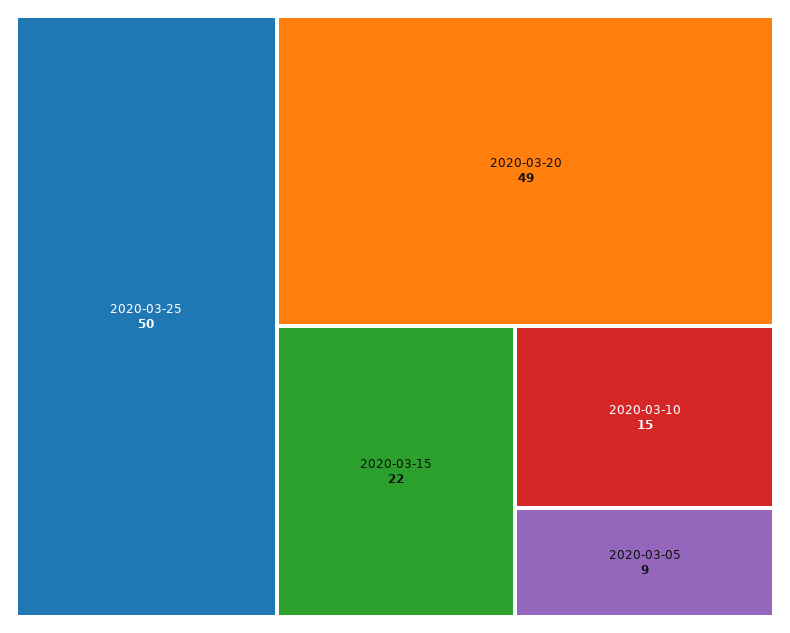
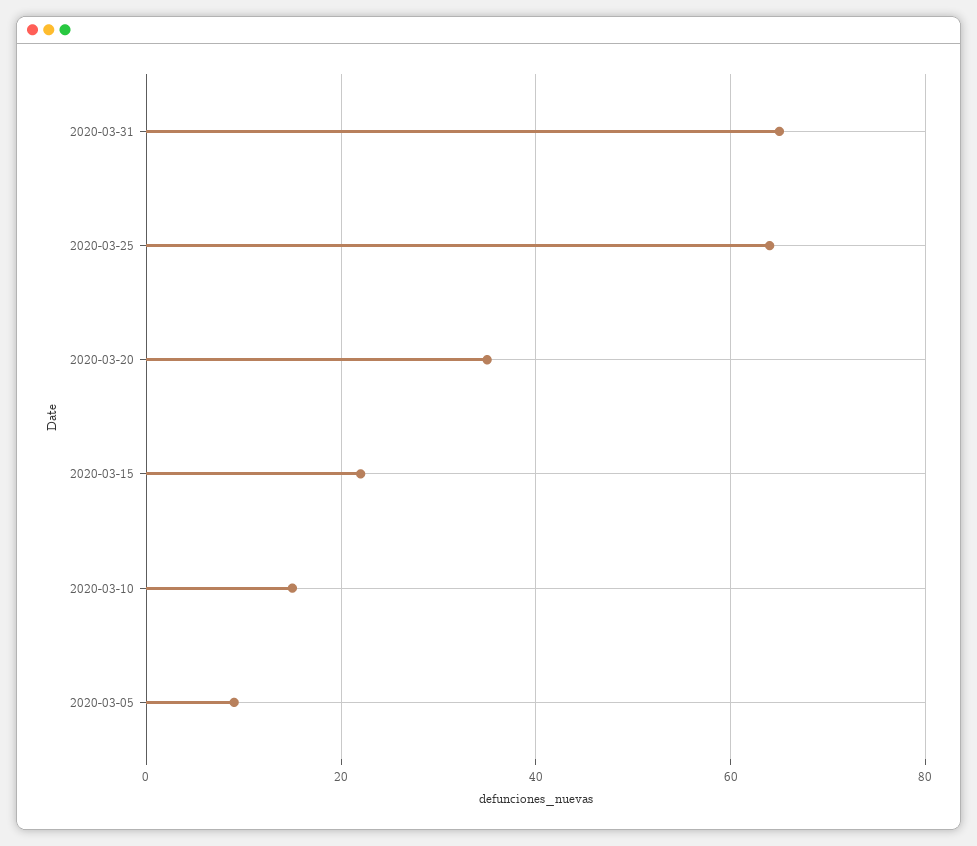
2020-03-25: 50 -> 65
2020-03-20: 49 -> 35
2020-03-31: none -> 65

